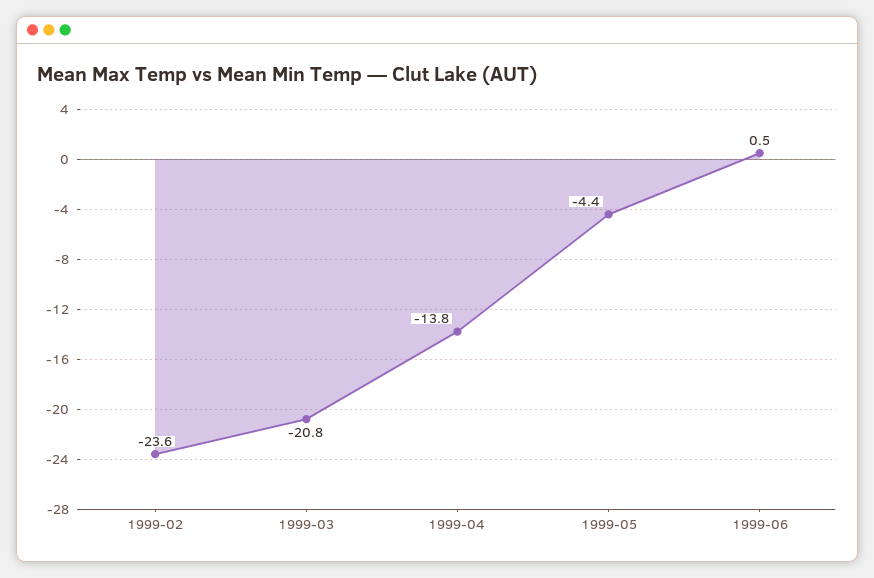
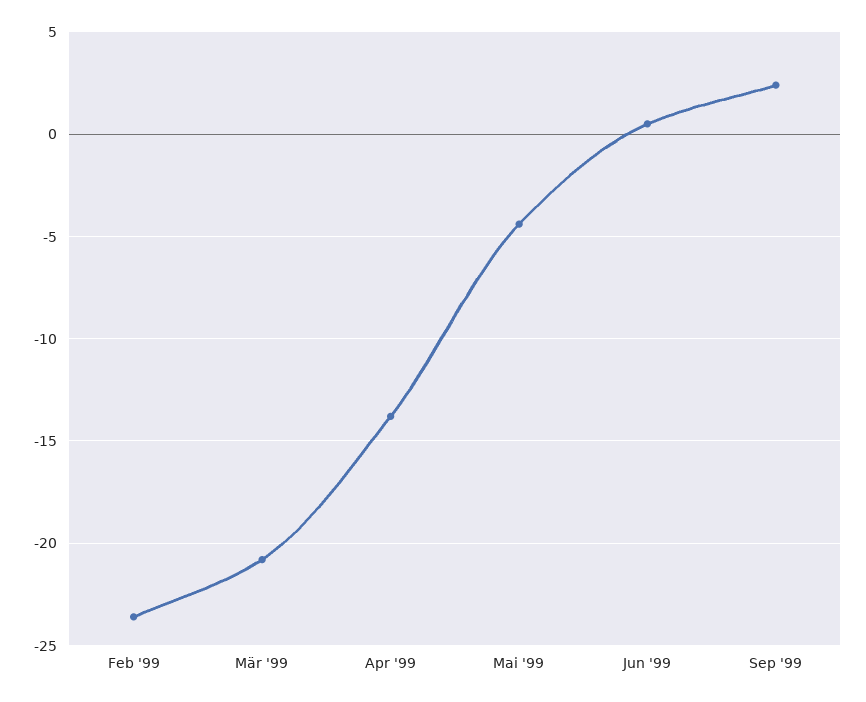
Sep '99: none -> 2.5

